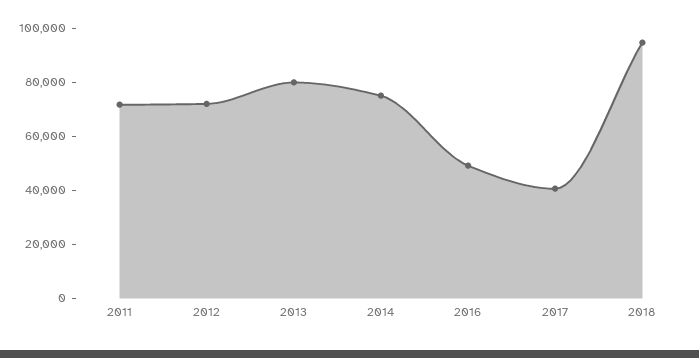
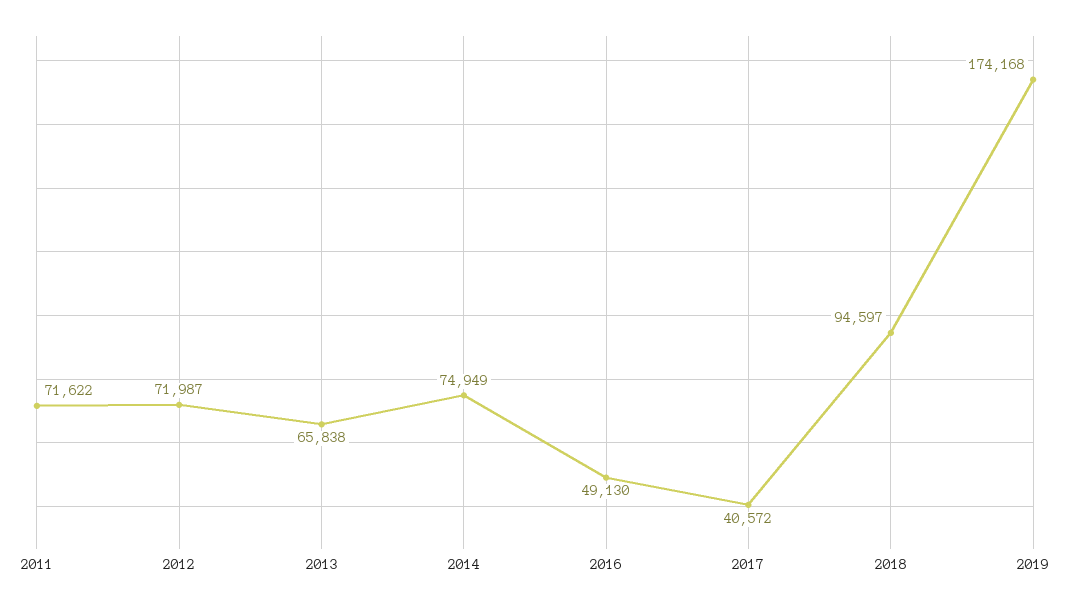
2013: 80000 -> 65838
2019: none -> 174168

